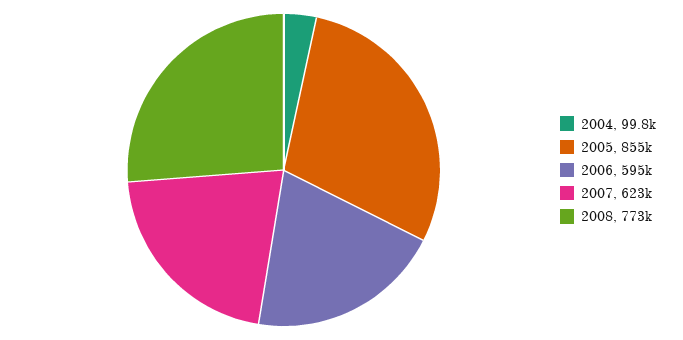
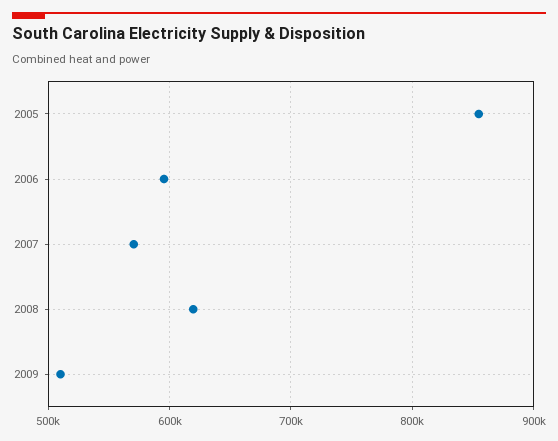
2004: 99800 -> none
2007: 623000 -> 570000
2008: 773000 -> 620000
2009: none -> 510000

